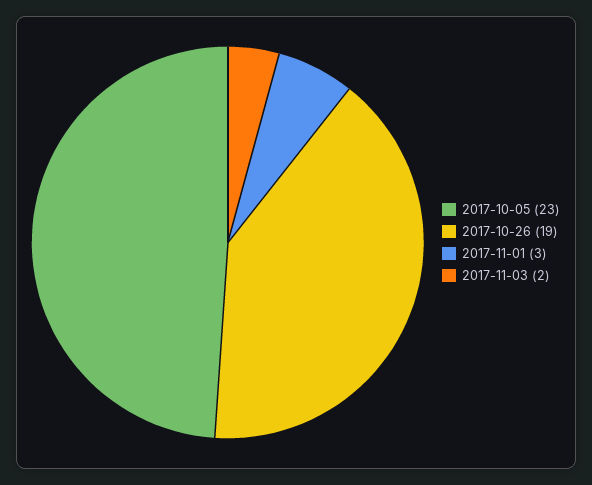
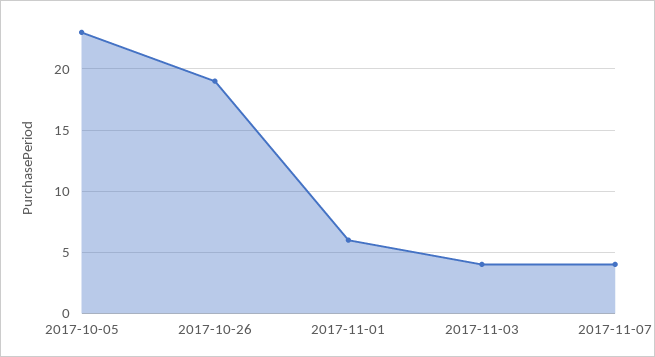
2017-11-01: 3 -> 6
2017-11-03: 2 -> 4
2017-11-07: none -> 4

